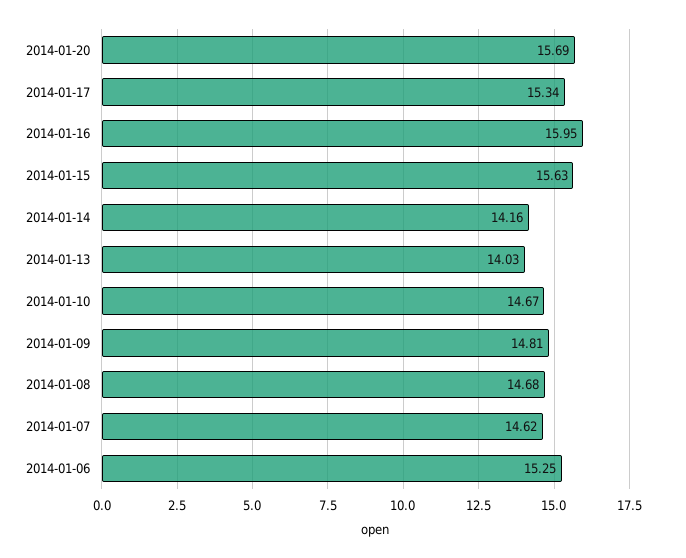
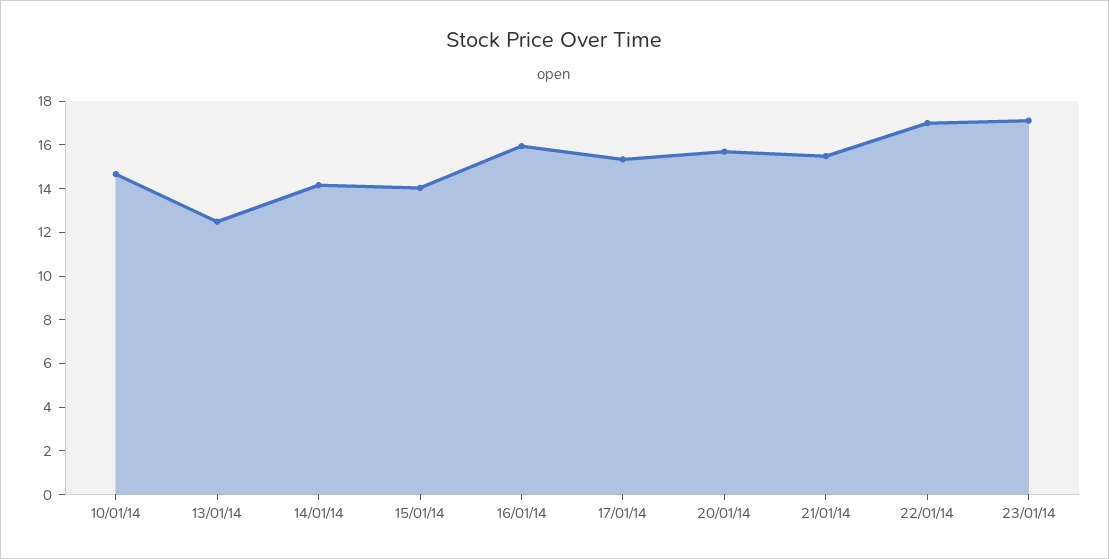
2014-01-15: 15.63 -> 14
2014-01-13: 14.03 -> 12.5
2014-01-09: 14.81 -> none
2014-01-08: 14.68 -> none
2014-01-07: 14.62 -> none
2014-01-06: 15.25 -> none
21/01/14: none -> 15.5
22/01/14: none -> 17
23/01/14: none -> 17

